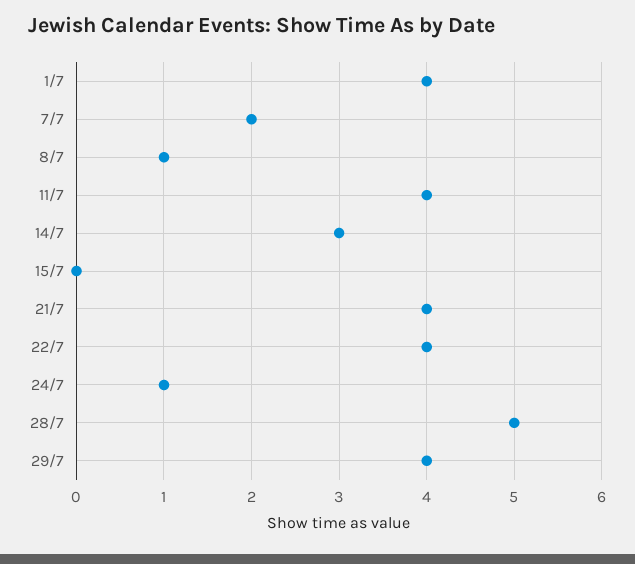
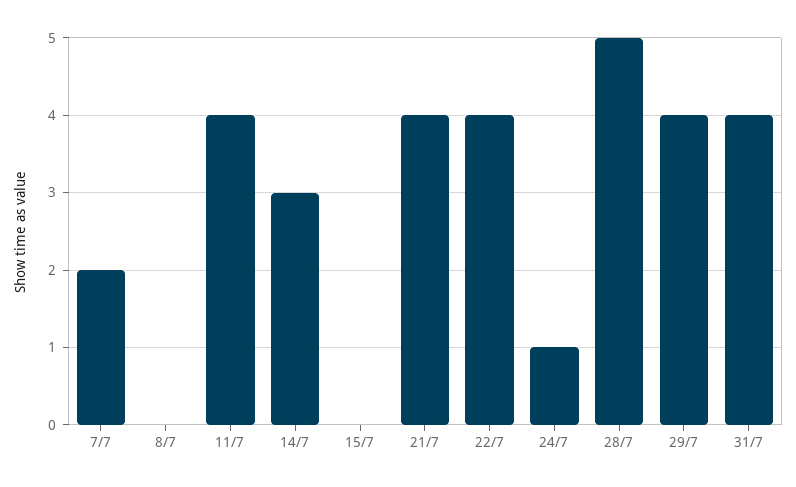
1/7: 4 -> none
8/7: 1 -> 0
31/7: none -> 4

